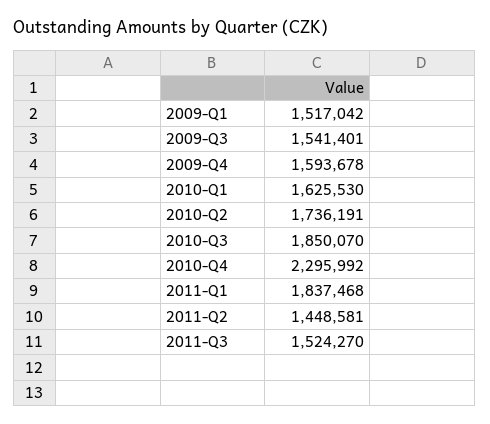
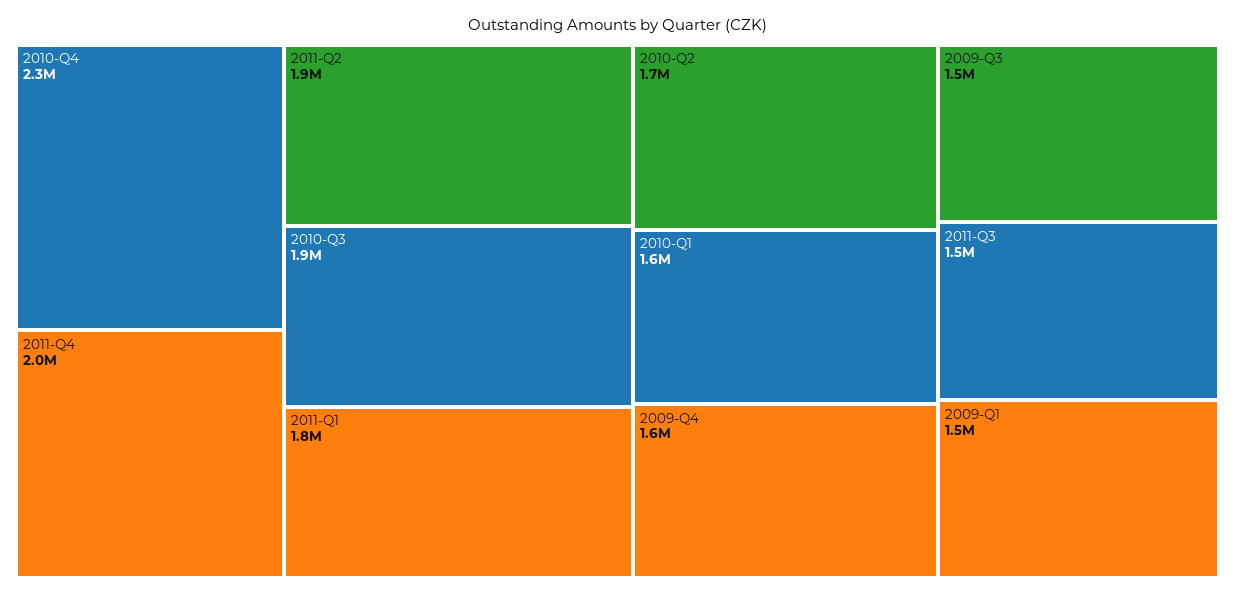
2011-Q2: 1448581 -> 1900000
2011-Q4: none -> 2000000

